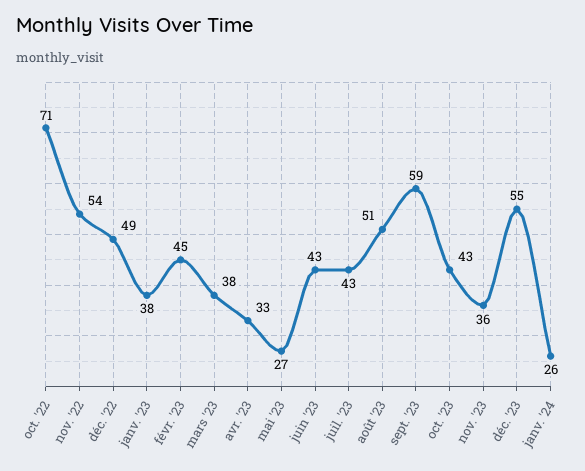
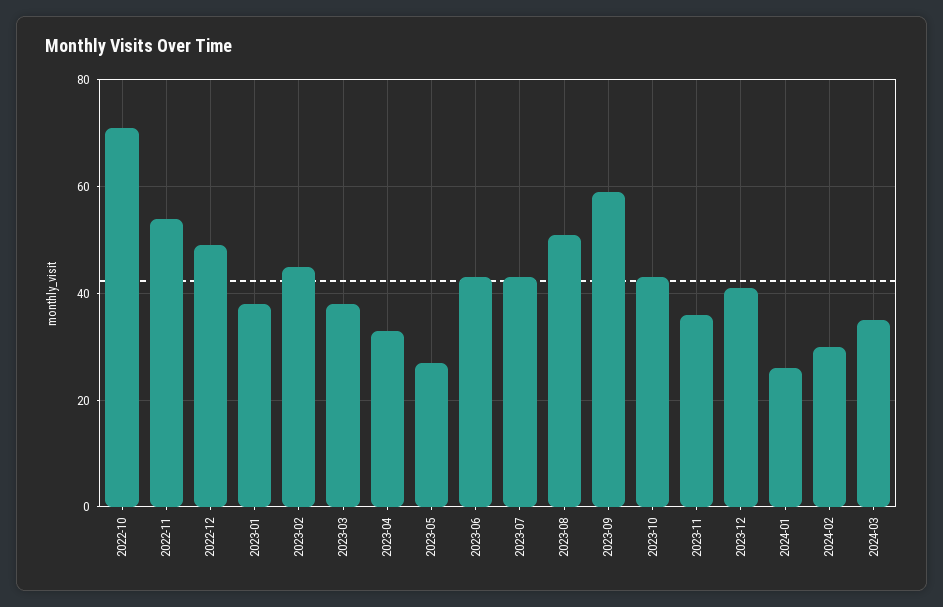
déc. '23: 55 -> 40
2024-02: none -> 30
2024-03: none -> 35

